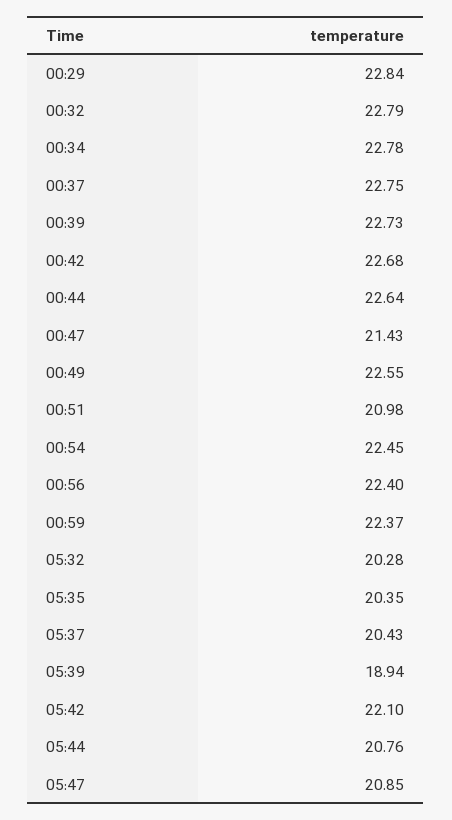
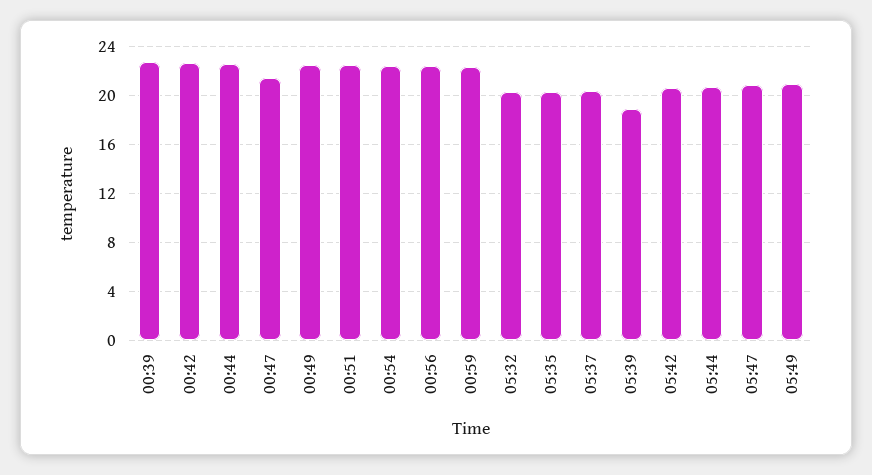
00:29: 22.84 -> none
00:32: 22.79 -> none
00:34: 22.78 -> none
00:37: 22.75 -> none
00:51: 20.98 -> 22.5
05:42: 22.1 -> 20.5
05:49: none -> 21

